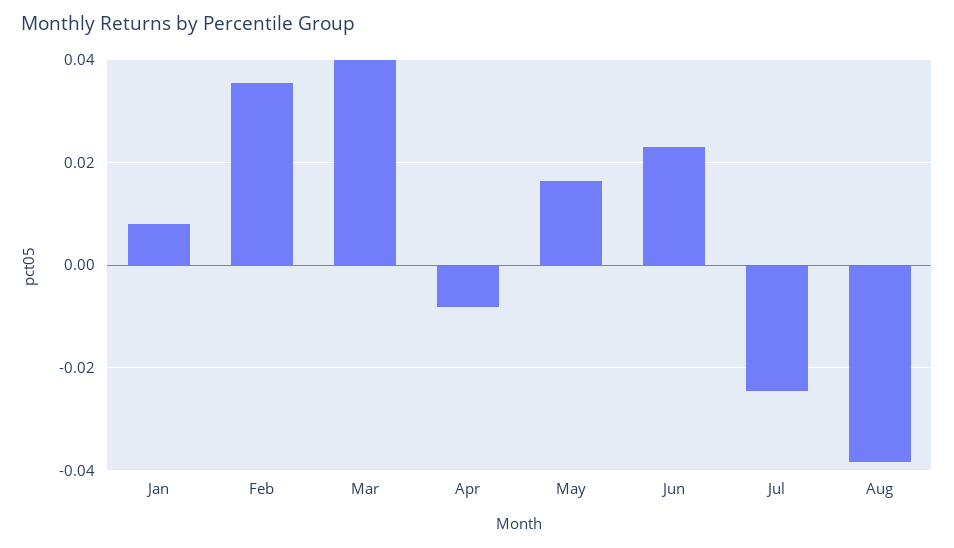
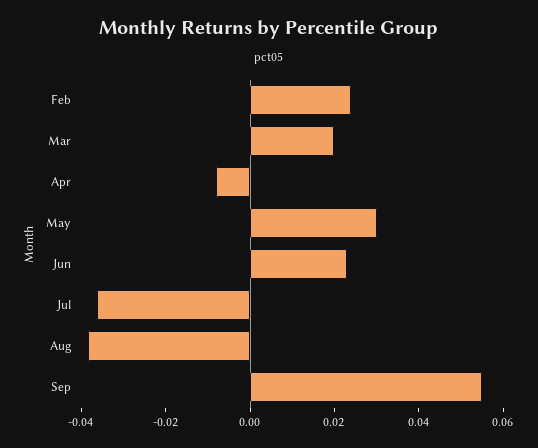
Jan: 0.008 -> none
Feb: 0.036 -> 0.025
Mar: 0.04 -> 0.02
May: 0.016 -> 0.03
Jul: -0.024 -> -0.035
Sep: none -> 0.055

